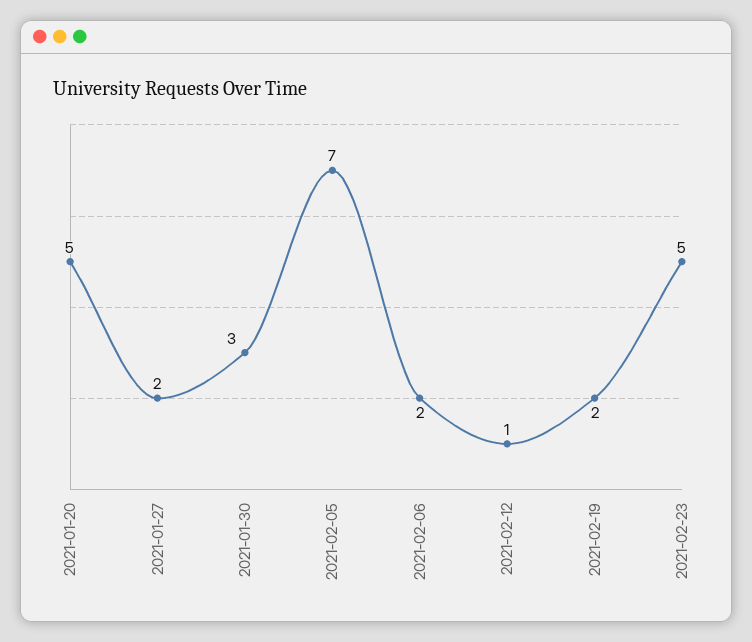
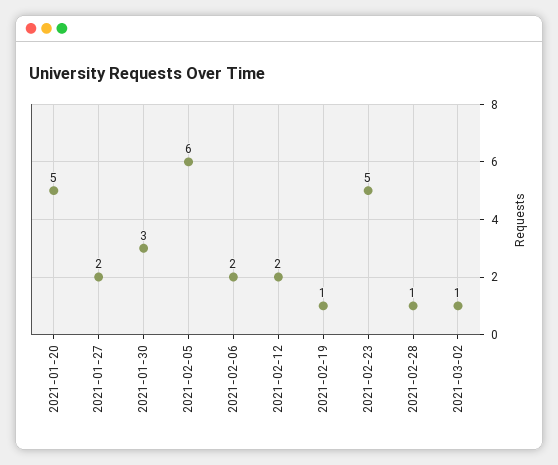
2021-02-05: 7 -> 6
2021-02-12: 1 -> 2
2021-02-19: 2 -> 1
2021-02-28: none -> 1
2021-03-02: none -> 1

